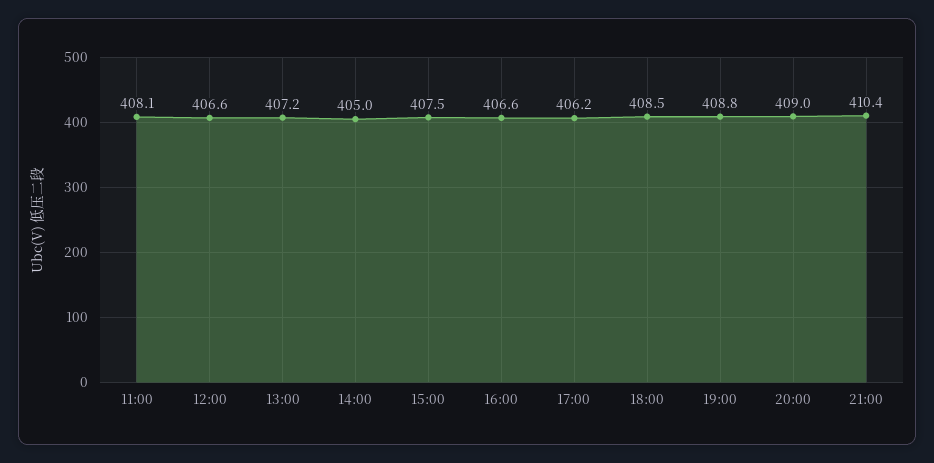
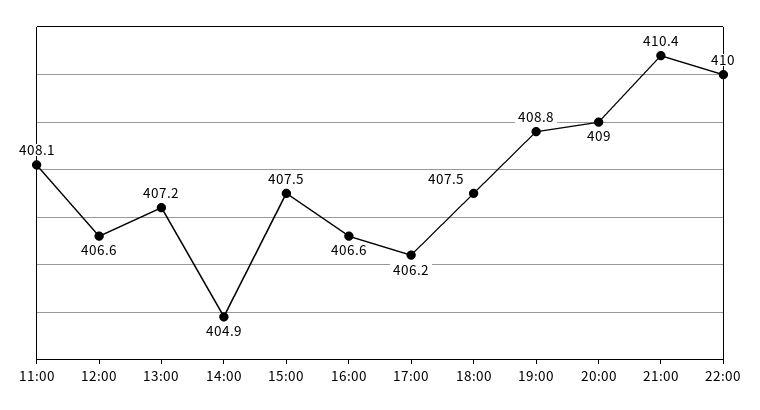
14:00: 405 -> 404.9
18:00: 408.5 -> 407.5
22:00: none -> 410

